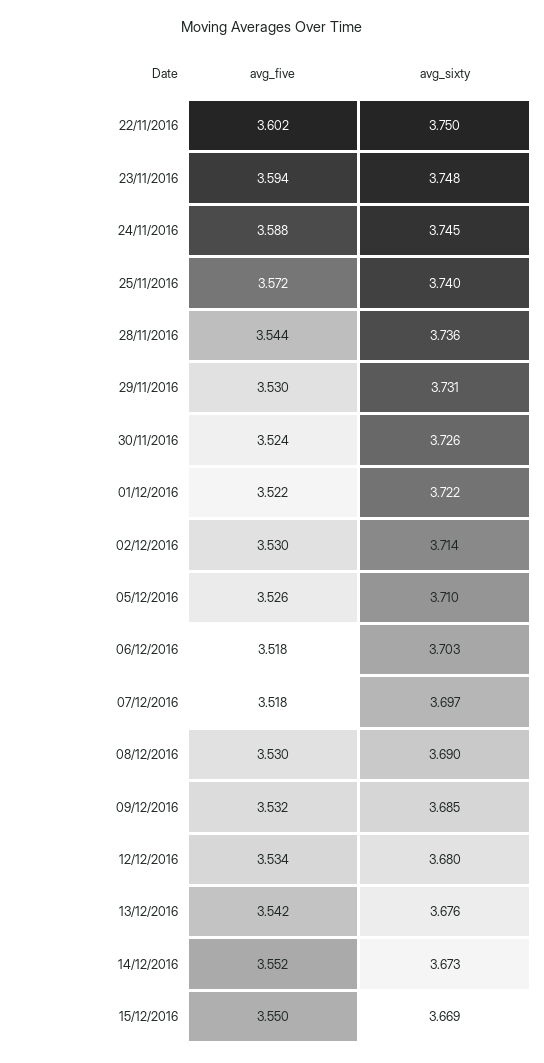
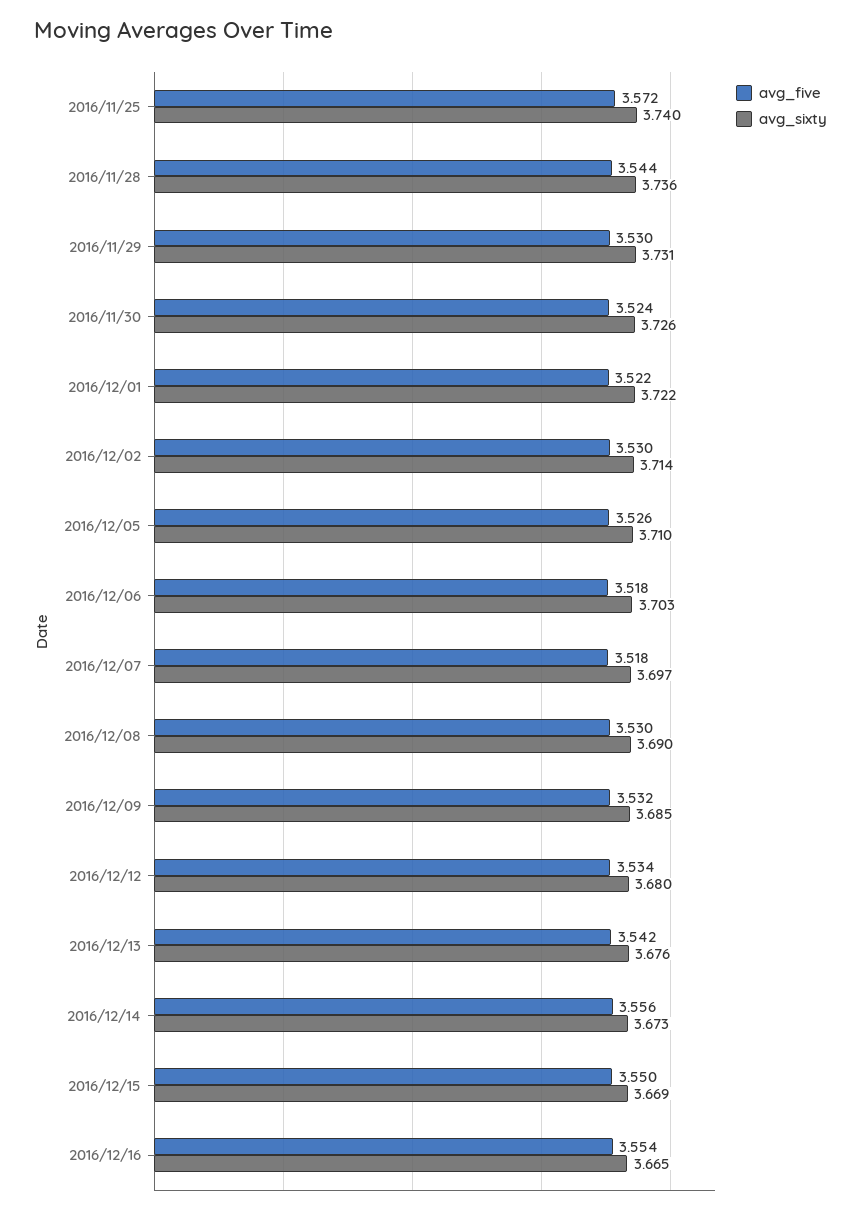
avg_five, 22/11/2016: 3.602 -> none
avg_sixty, 22/11/2016: 3.75 -> none
avg_five, 23/11/2016: 3.594 -> none
avg_sixty, 23/11/2016: 3.748 -> none
avg_five, 24/11/2016: 3.588 -> none
avg_sixty, 24/11/2016: 3.745 -> none
avg_five, 14/12/2016: 3.552 -> 3.556
avg_five, 2016/12/16: none -> 3.554
avg_sixty, 2016/12/16: none -> 3.665

